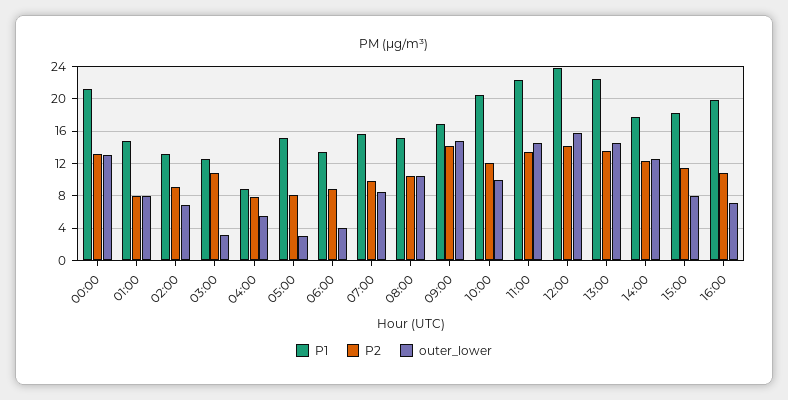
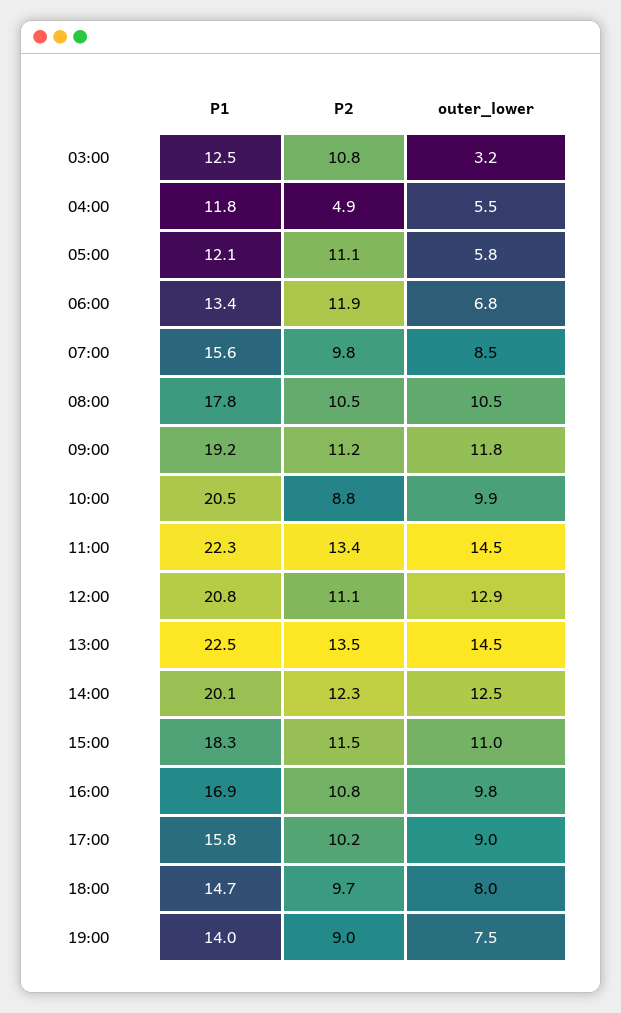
P1, 00:00: 21 -> none
P2, 00:00: 13 -> none
outer_lower, 00:00: 13 -> none
P1, 01:00: 15 -> none
P2, 01:00: 8 -> none
outer_lower, 01:00: 8 -> none
P1, 02:00: 13 -> none
P2, 02:00: 9 -> none
outer_lower, 02:00: 7 -> none
P1, 04:00: 9 -> 11.8
P2, 04:00: 8 -> 4.9
P1, 05:00: 15 -> 12.1
P2, 05:00: 8 -> 11.1
outer_lower, 05:00: 3 -> 5.8
P2, 06:00: 9 -> 11.9
outer_lower, 06:00: 4 -> 6.8
P1, 08:00: 15 -> 17.8
P1, 09:00: 17 -> 19.2
P2, 09:00: 14 -> 11.2
outer_lower, 09:00: 15 -> 11.8
P2, 10:00: 12 -> 8.8
P1, 12:00: 24 -> 20.8
P2, 12:00: 14 -> 11.1
outer_lower, 12:00: 16 -> 12.9
P1, 14:00: 18 -> 20.1
outer_lower, 15:00: 8 -> 11
P1, 16:00: 20 -> 16.9
outer_lower, 16:00: 7 -> 9.8
P1, 17:00: none -> 15.8
P2, 17:00: none -> 10.2
outer_lower, 17:00: none -> 9
P1, 18:00: none -> 14.7
P2, 18:00: none -> 9.7
outer_lower, 18:00: none -> 8
P1, 19:00: none -> 14
P2, 19:00: none -> 9
outer_lower, 19:00: none -> 7.5

